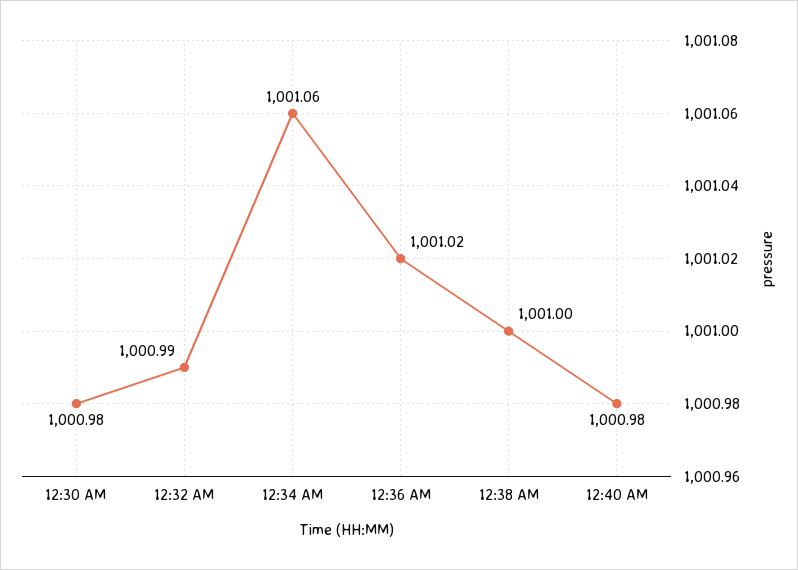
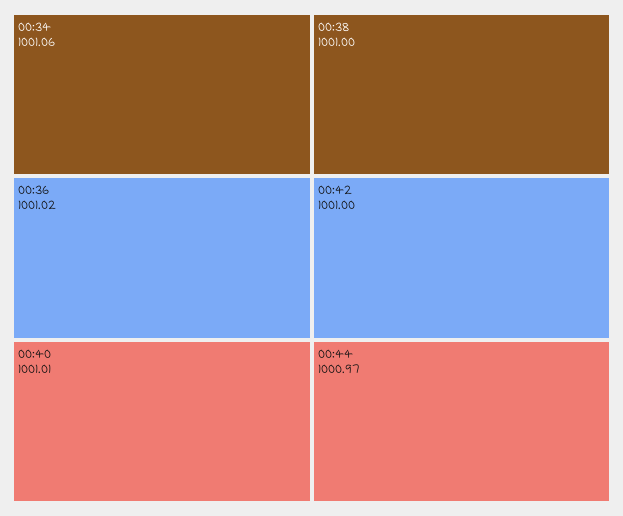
12:30 AM: 1000.98 -> none
12:32 AM: 1000.99 -> none
12:40 AM: 1000.98 -> 1001.01
00:42: none -> 1001
00:44: none -> 1000.97

